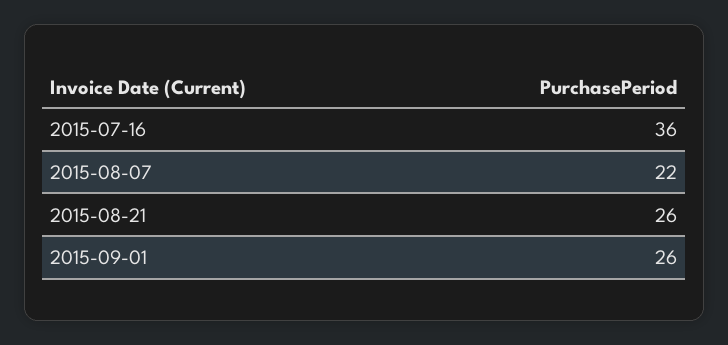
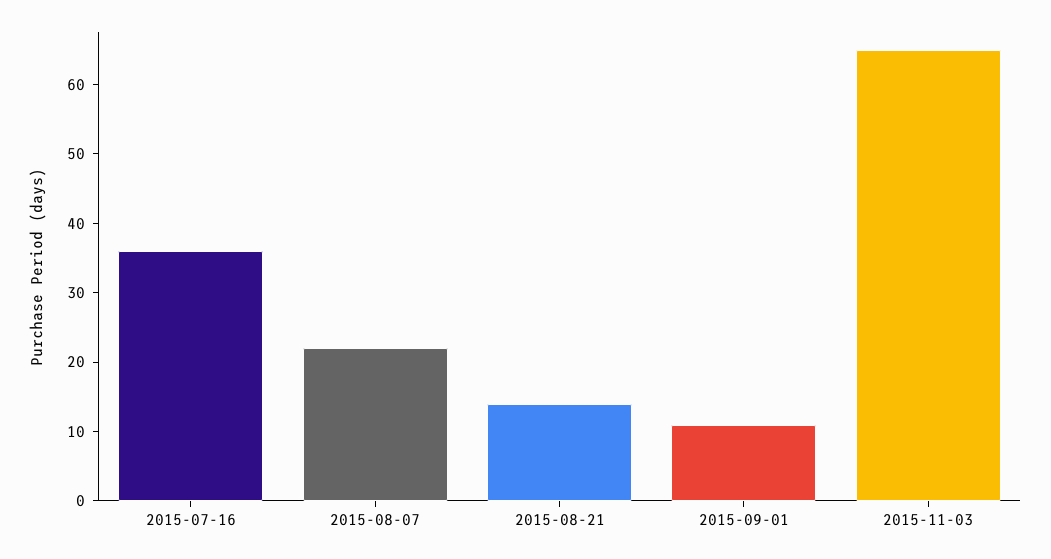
2015-08-21: 26 -> 15
2015-09-01: 26 -> 10
2015-11-03: none -> 65

